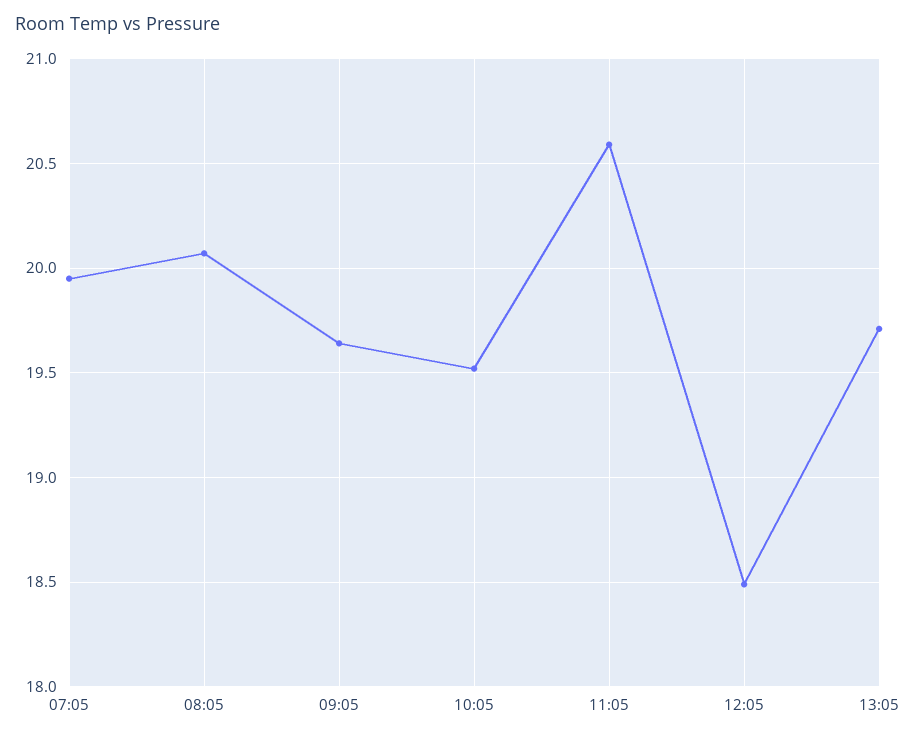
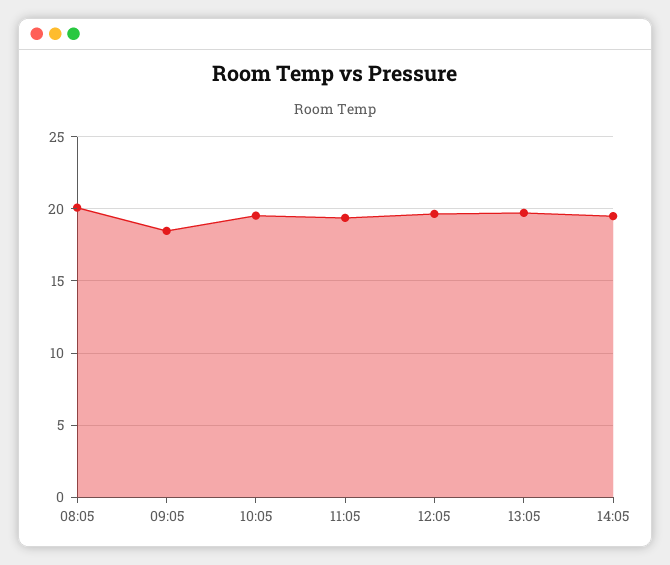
07:05: 19.95 -> none
09:05: 19.65 -> 18.5
11:05: 20.6 -> 19.5
12:05: 18.5 -> 19.5
14:05: none -> 19.5

